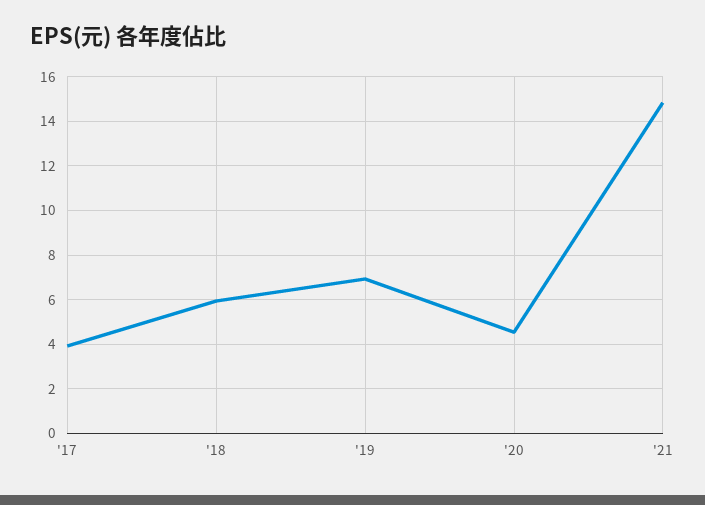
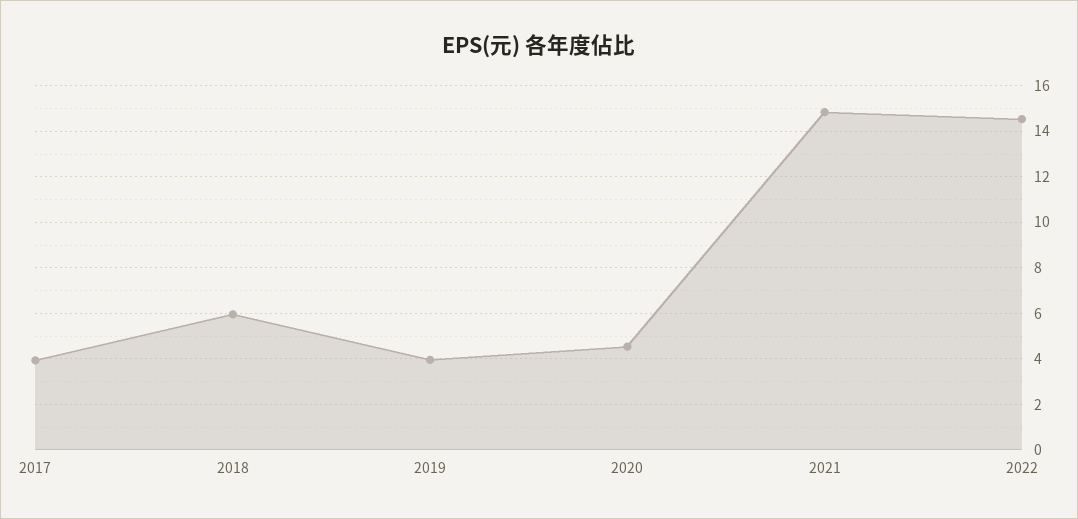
'19: 7 -> 4
2022: none -> 14.5

